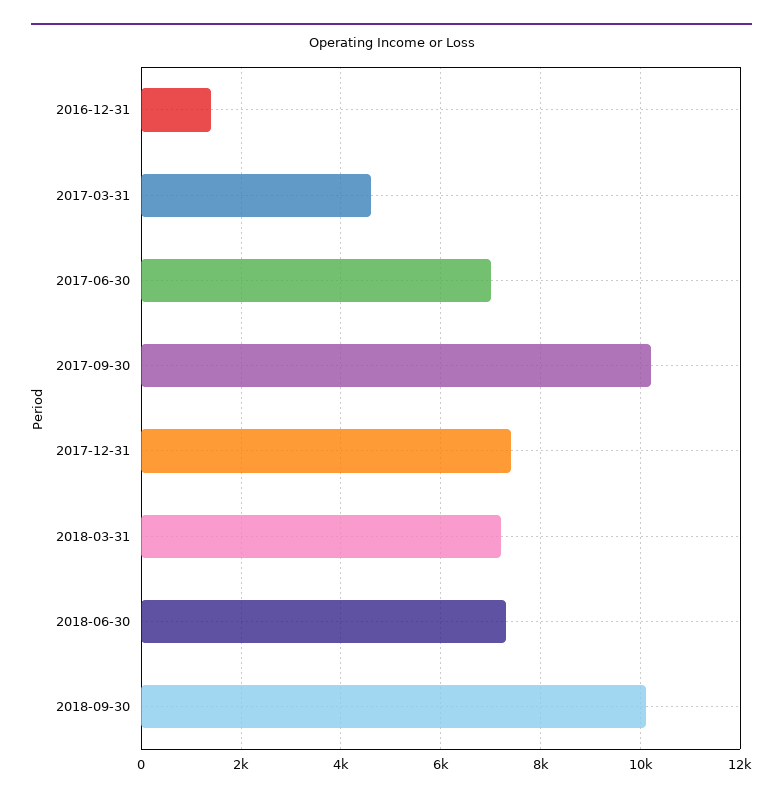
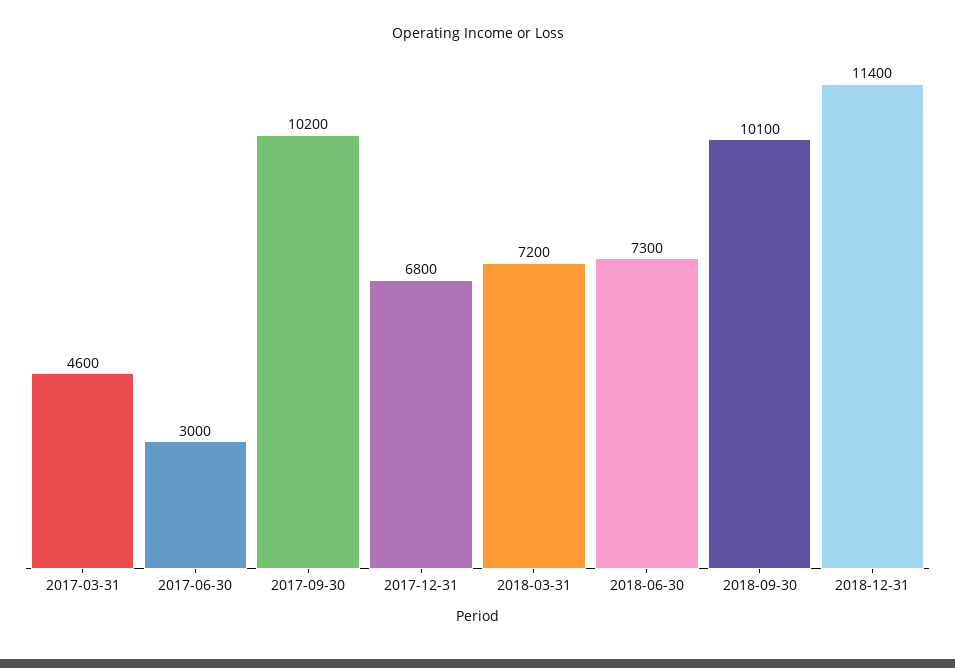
2016-12-31: 1400 -> none
2017-06-30: 7000 -> 3000
2017-12-31: 7400 -> 6800
2018-12-31: none -> 11400

